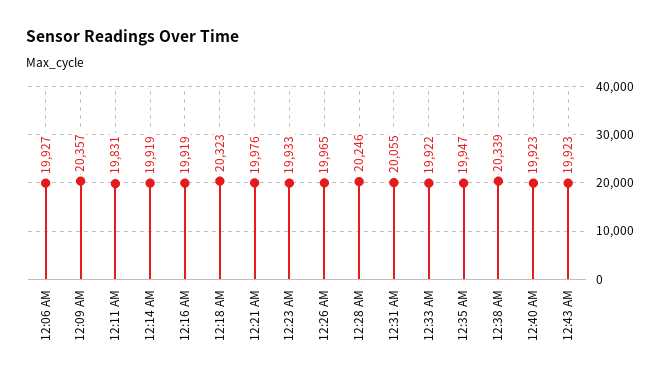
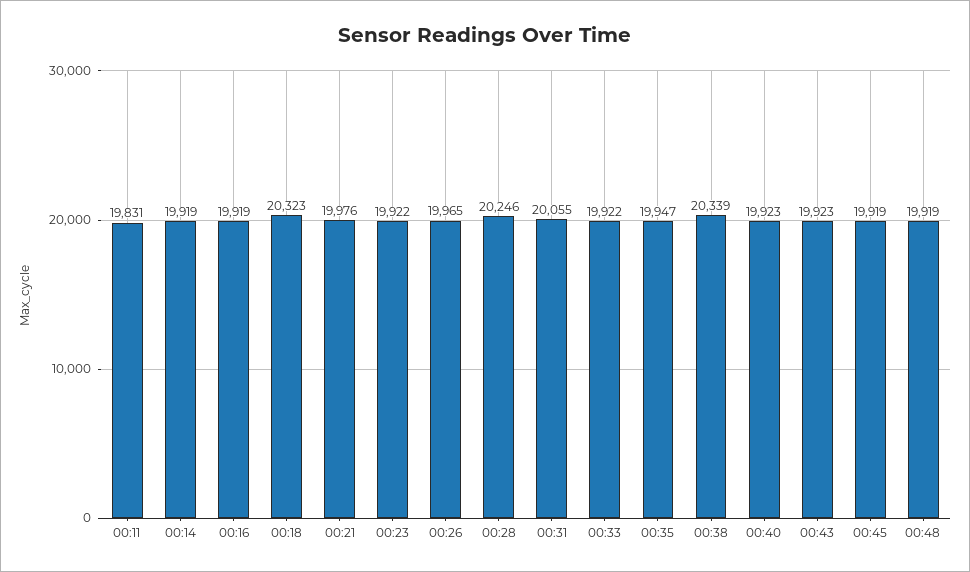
12:06 AM: 19927 -> none
12:09 AM: 20357 -> none
12:23 AM: 19933 -> 19922
00:45: none -> 19919
00:48: none -> 19919

